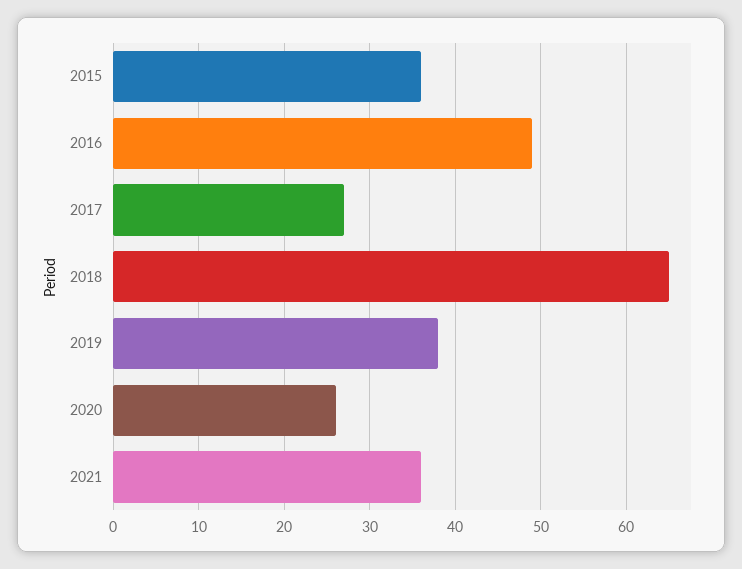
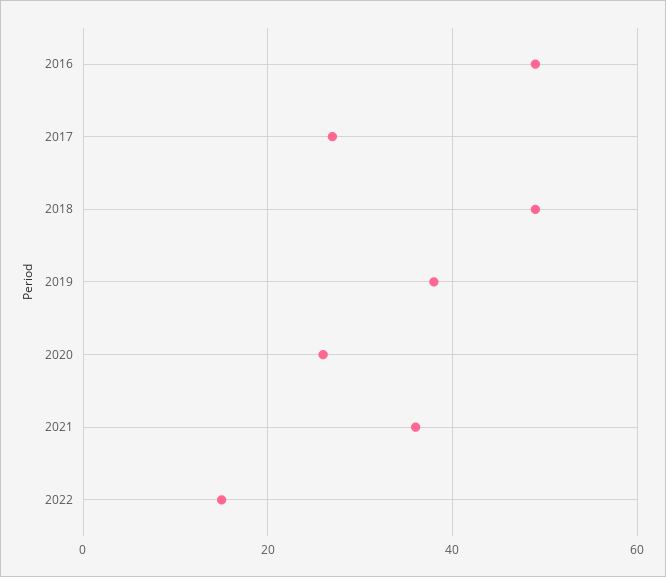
2015: 36 -> none
2018: 65 -> 50
2022: none -> 15

